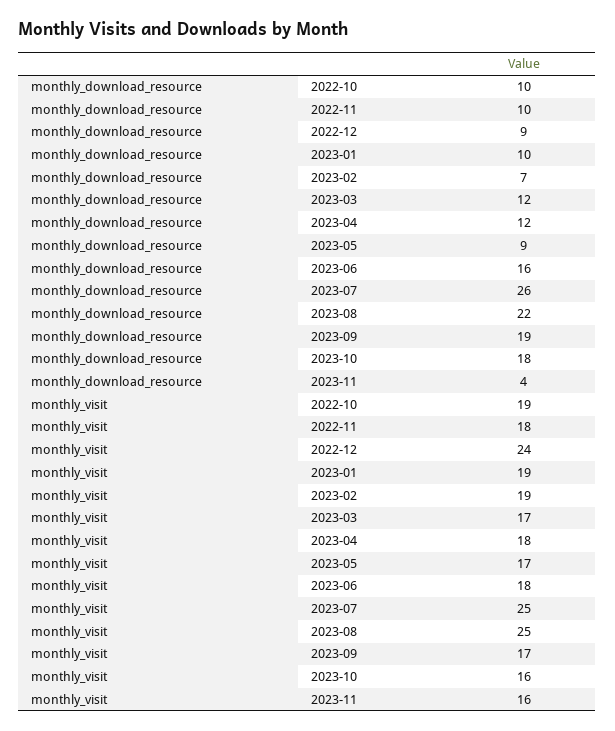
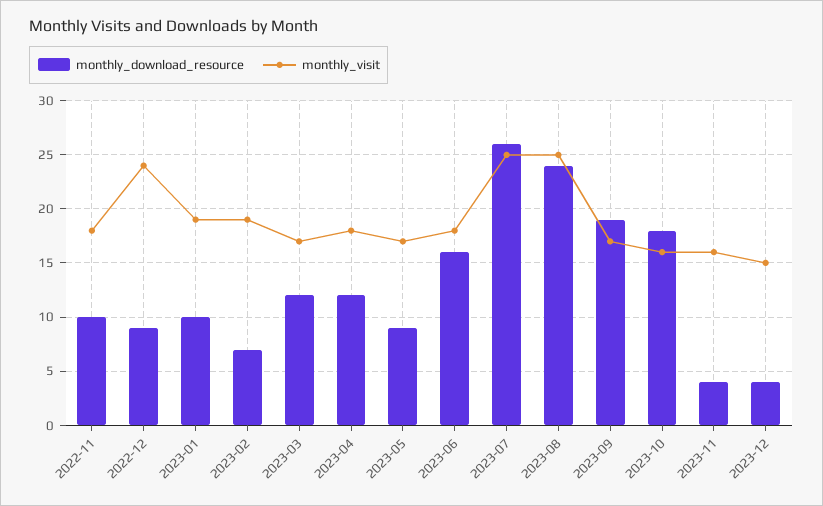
monthly_download_resource, 2022-10: 10 -> none
monthly_download_resource, 2023-08: 22 -> 24
monthly_visit, 2022-10: 19 -> none
monthly_download_resource, 2023-12: none -> 4
monthly_visit, 2023-12: none -> 15

